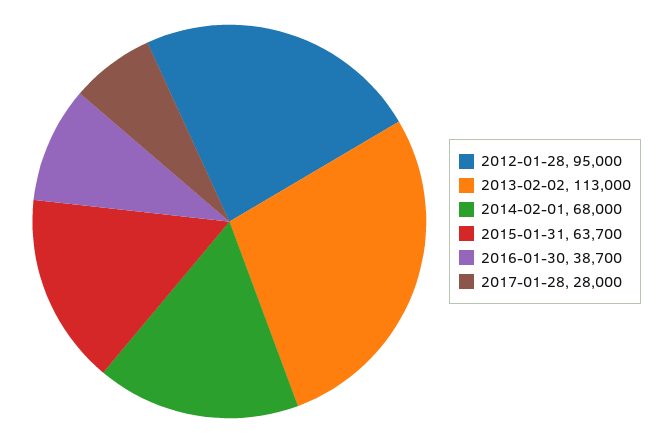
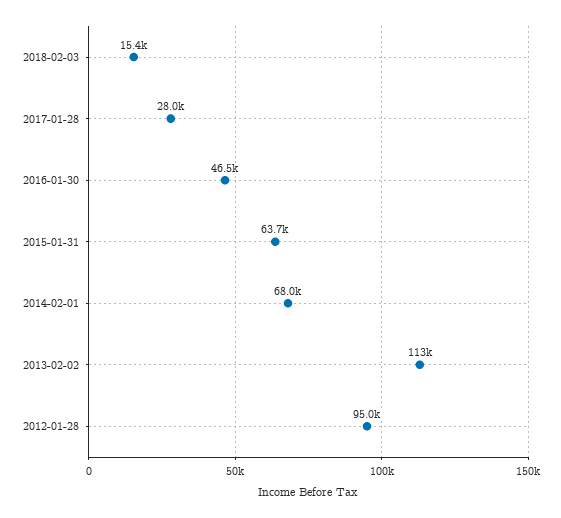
2016-01-30: 38700 -> 46500
2018-02-03: none -> 15400

